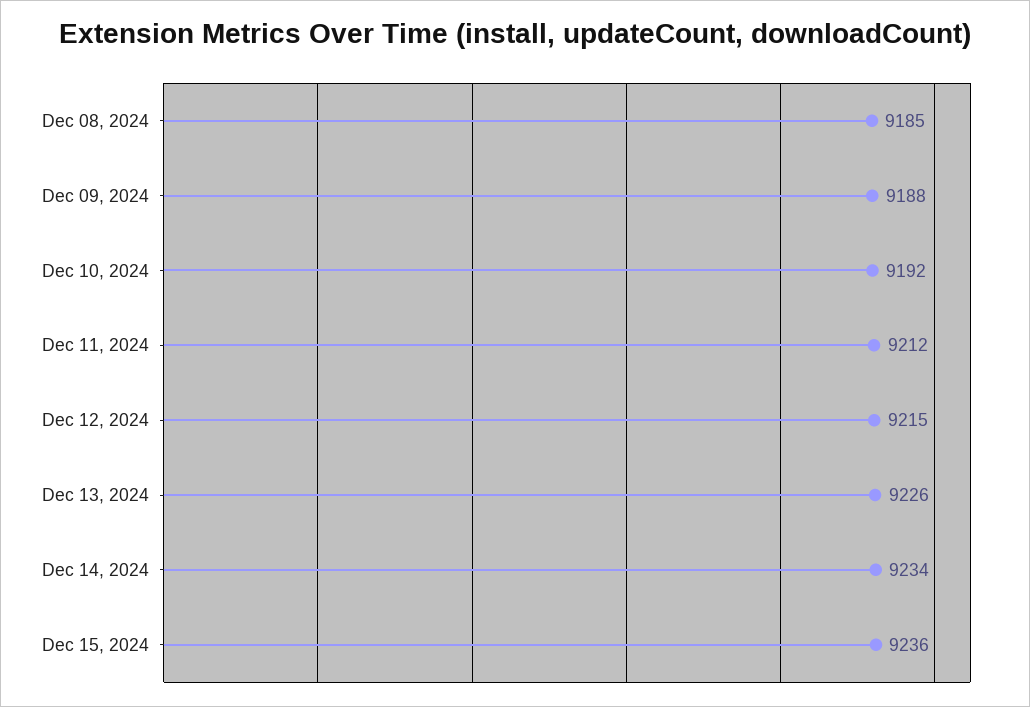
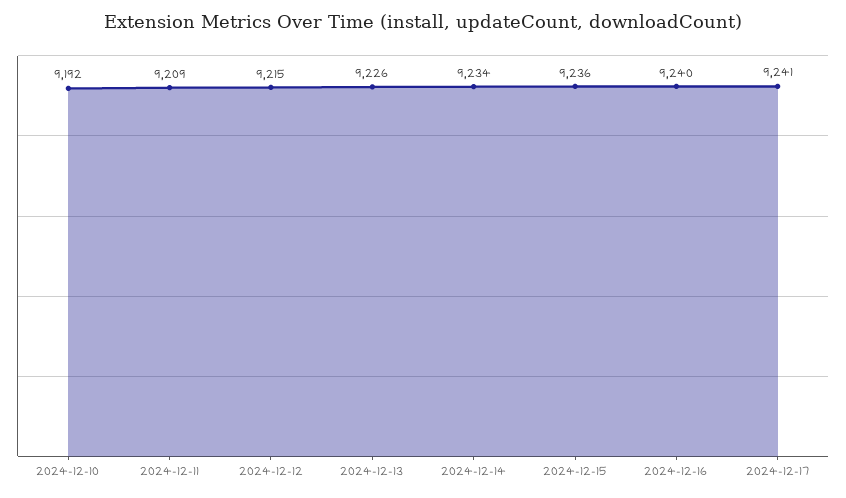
Dec 08, 2024: 9185 -> none
Dec 09, 2024: 9188 -> none
Dec 11, 2024: 9212 -> 9209
2024-12-16: none -> 9240
2024-12-17: none -> 9241

